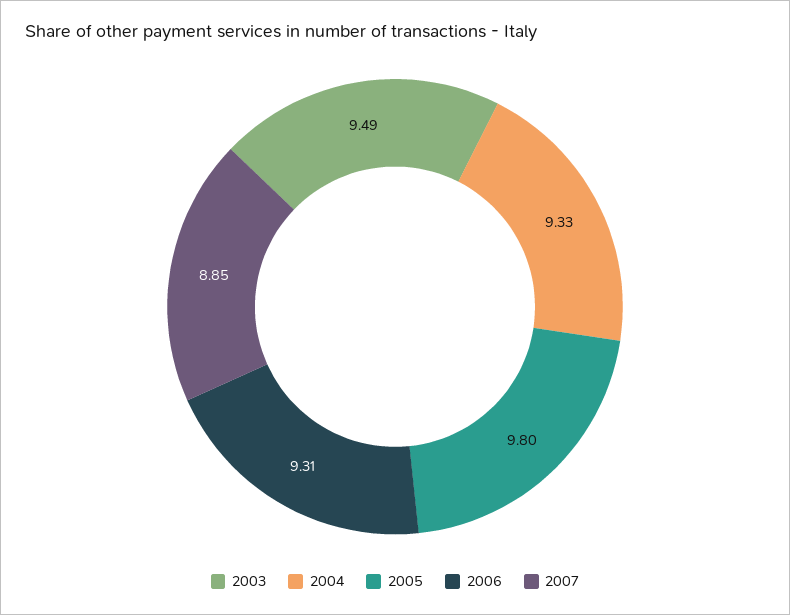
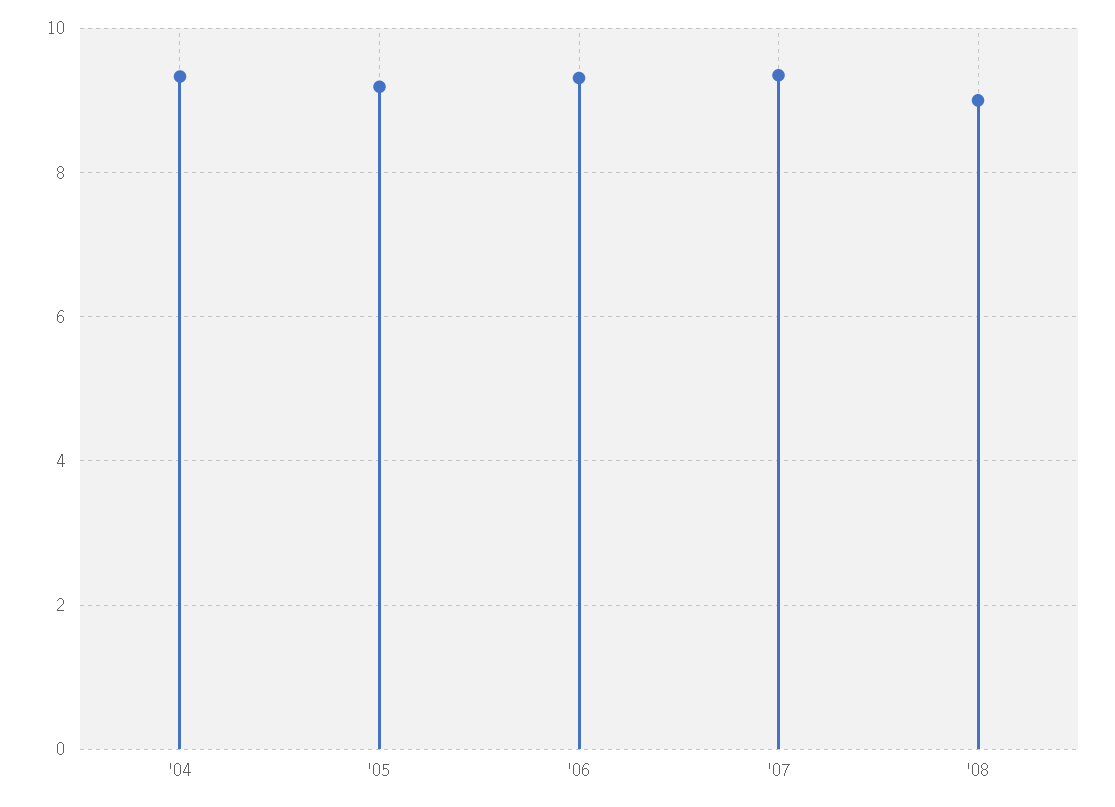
2003: 9.49 -> none
2005: 9.8 -> 9.2
2007: 8.85 -> 9.4
'08: none -> 9

